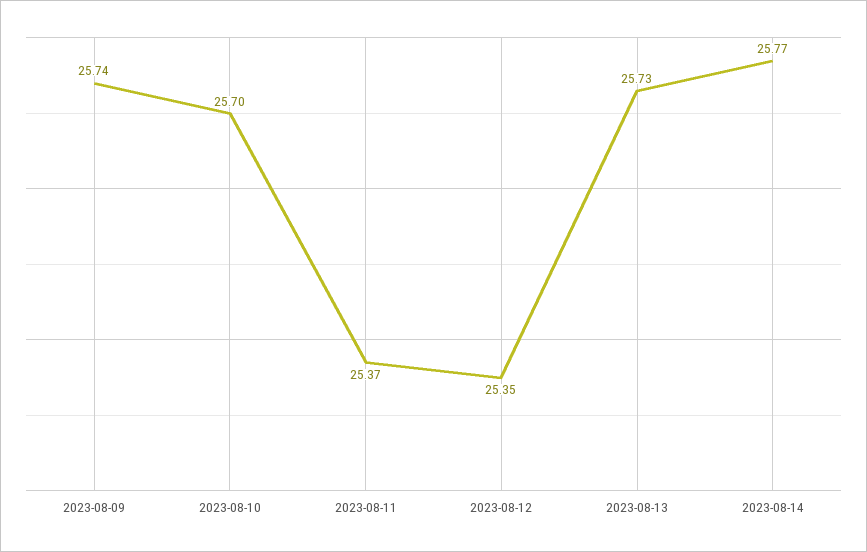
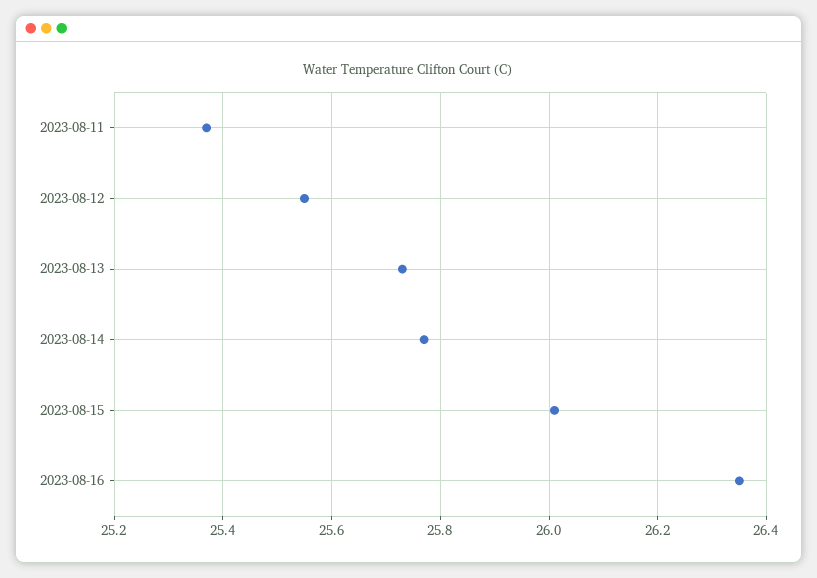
2023-08-09: 25.74 -> none
2023-08-10: 25.7 -> none
2023-08-12: 25.35 -> 25.55
2023-08-15: none -> 26
2023-08-16: none -> 26.35

